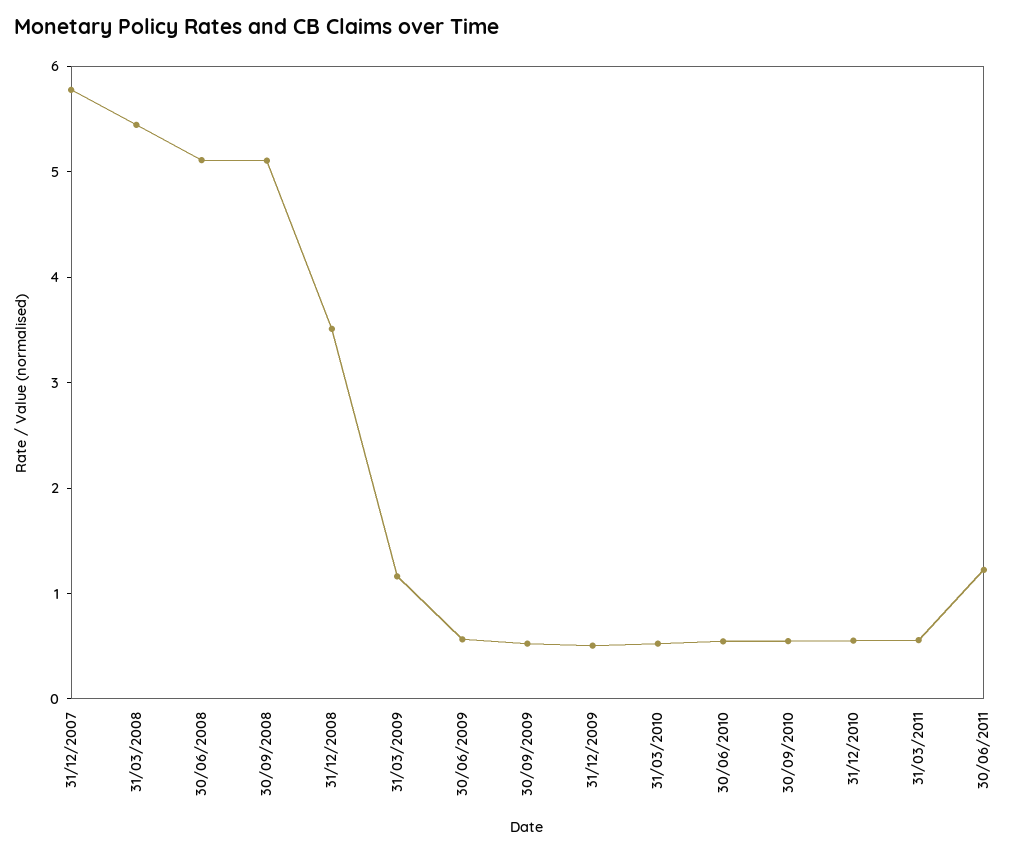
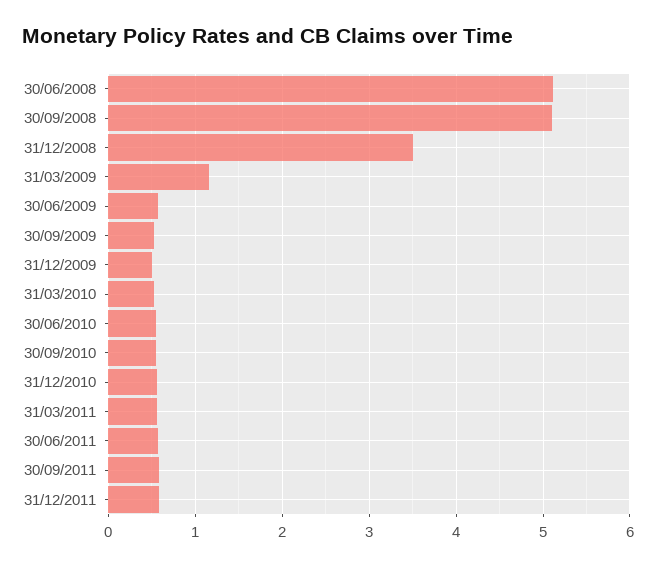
31/12/2007: 5.8 -> none
31/03/2008: 5.4 -> none
30/06/2011: 1.2 -> 0.6
30/09/2011: none -> 0.6
31/12/2011: none -> 0.6

